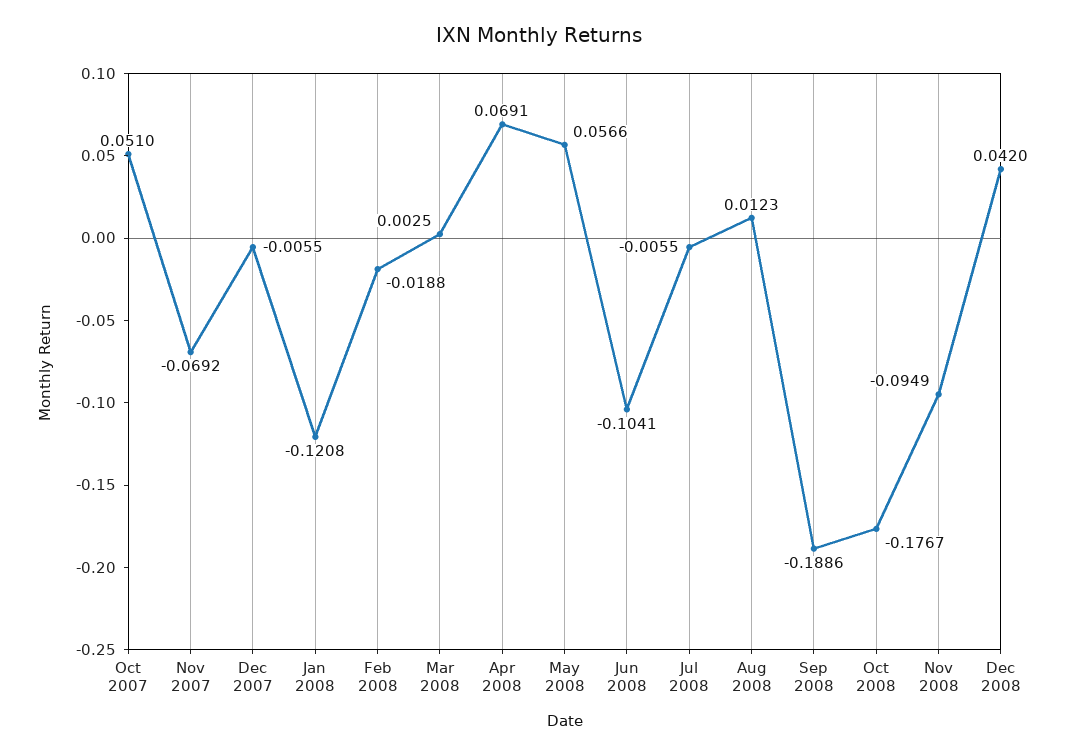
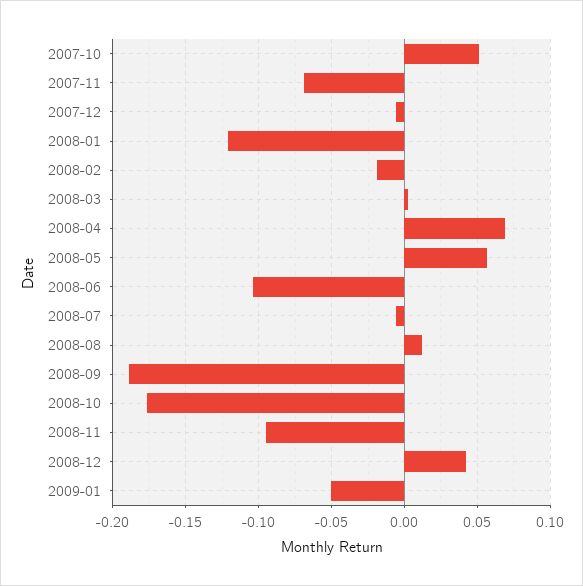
2009-01: none -> -0.05

